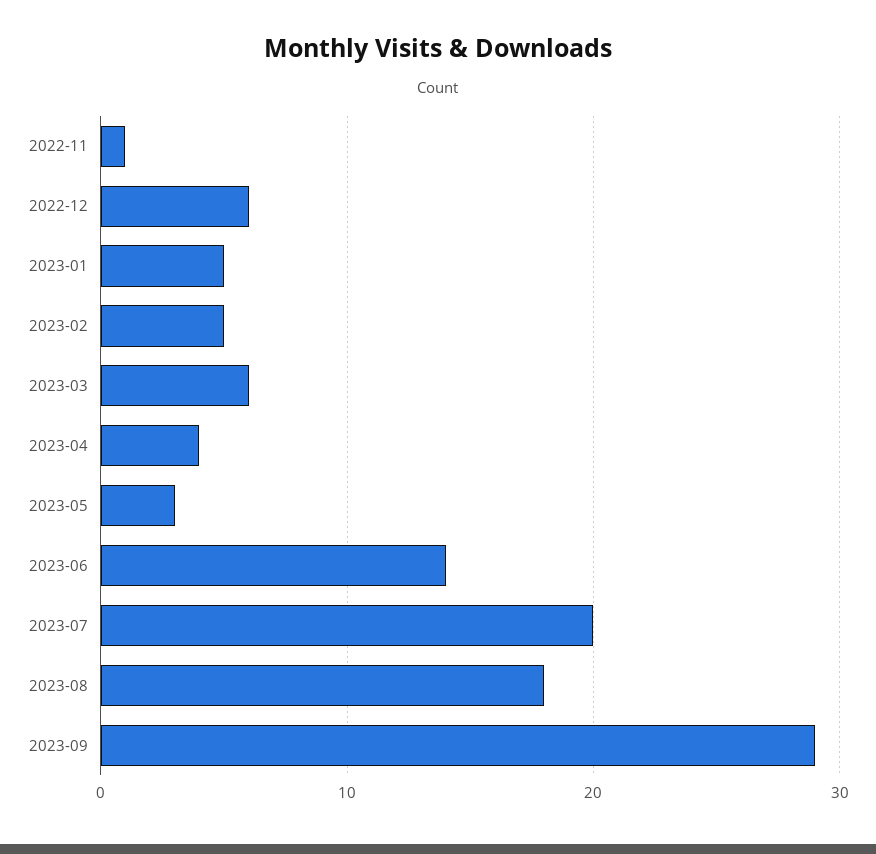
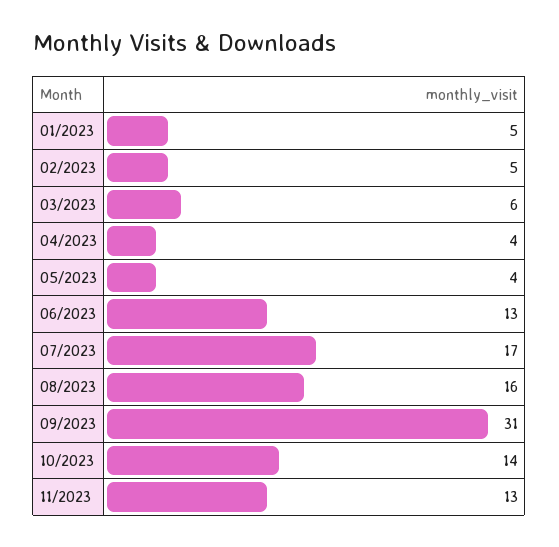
2022-11: 1 -> none
2022-12: 6 -> none
2023-05: 3 -> 4
2023-06: 14 -> 13
2023-07: 20 -> 17
2023-08: 18 -> 16
2023-09: 29 -> 31
10/2023: none -> 14
11/2023: none -> 13

